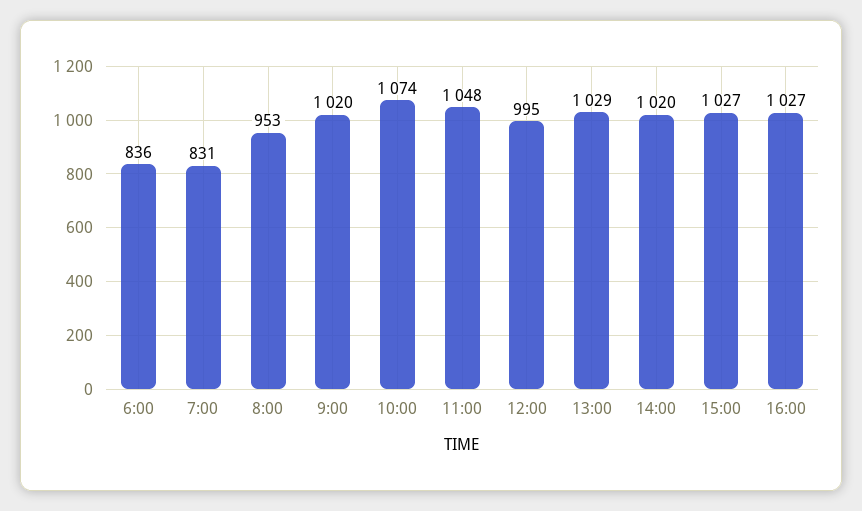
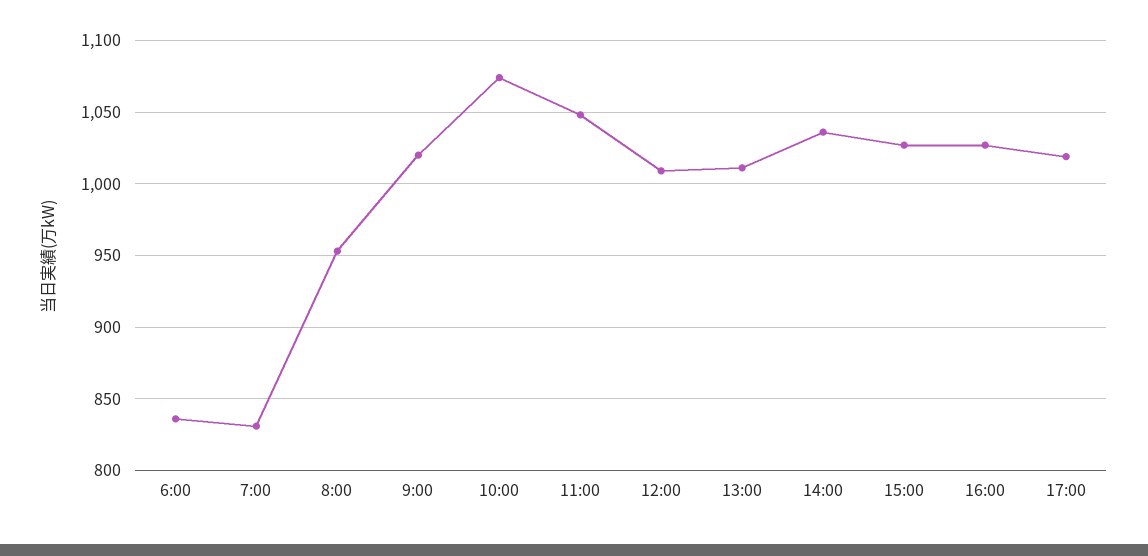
12:00: 995 -> 1010
13:00: 1029 -> 1010
14:00: 1020 -> 1035
17:00: none -> 1020

